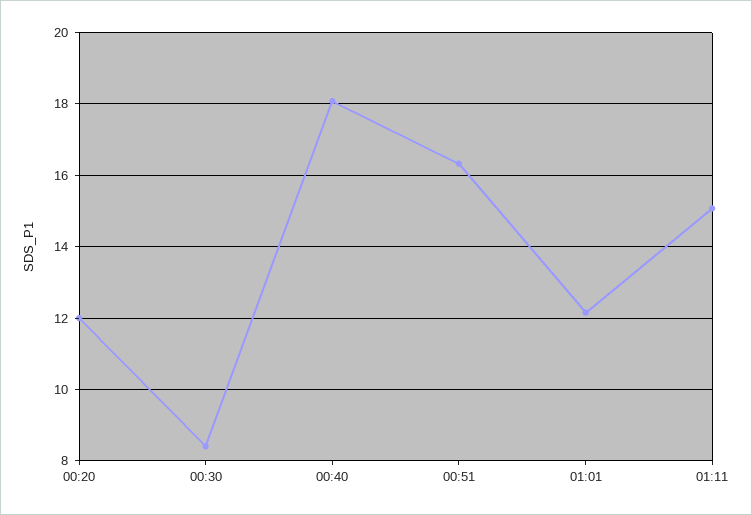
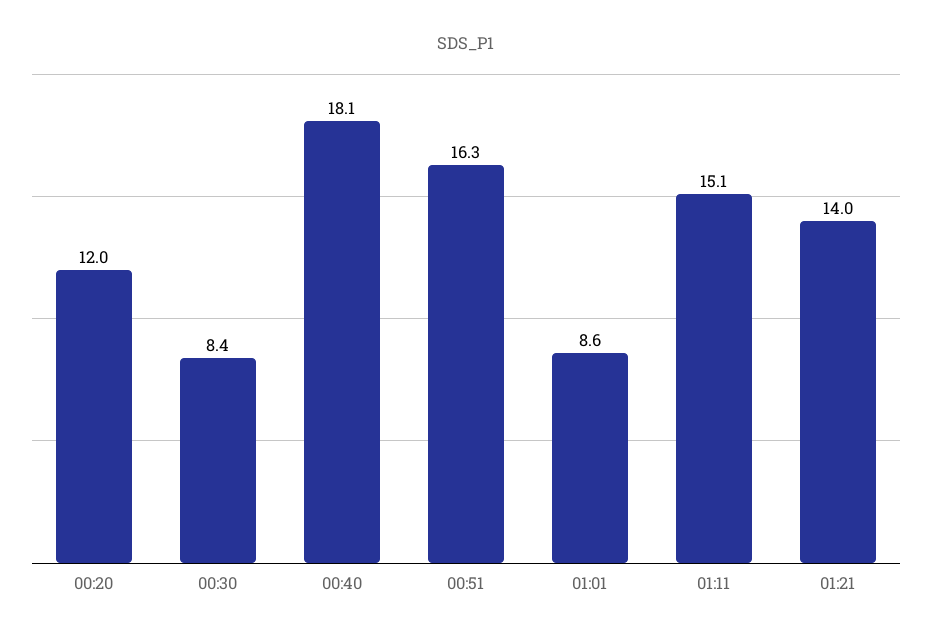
01:01: 12.2 -> 8.6
01:21: none -> 14

